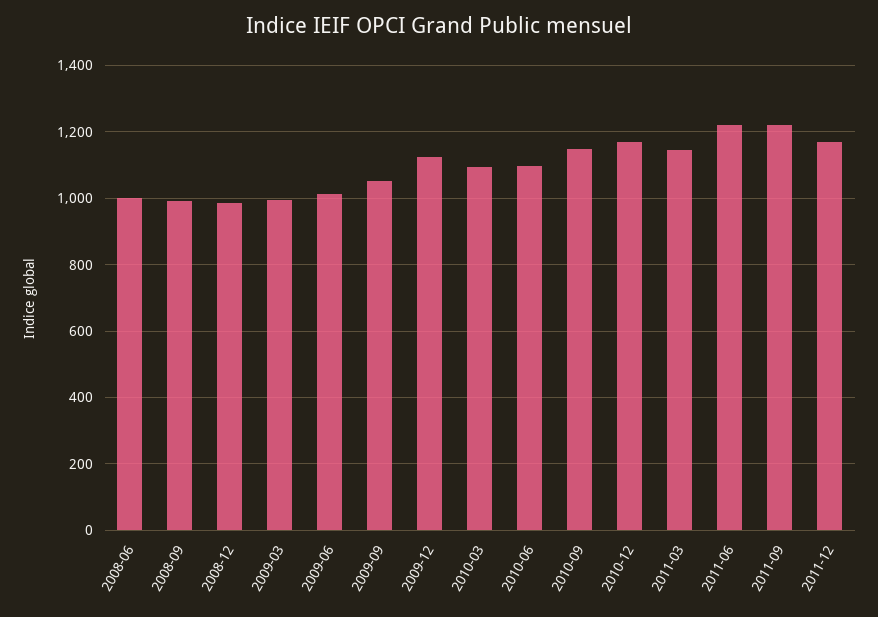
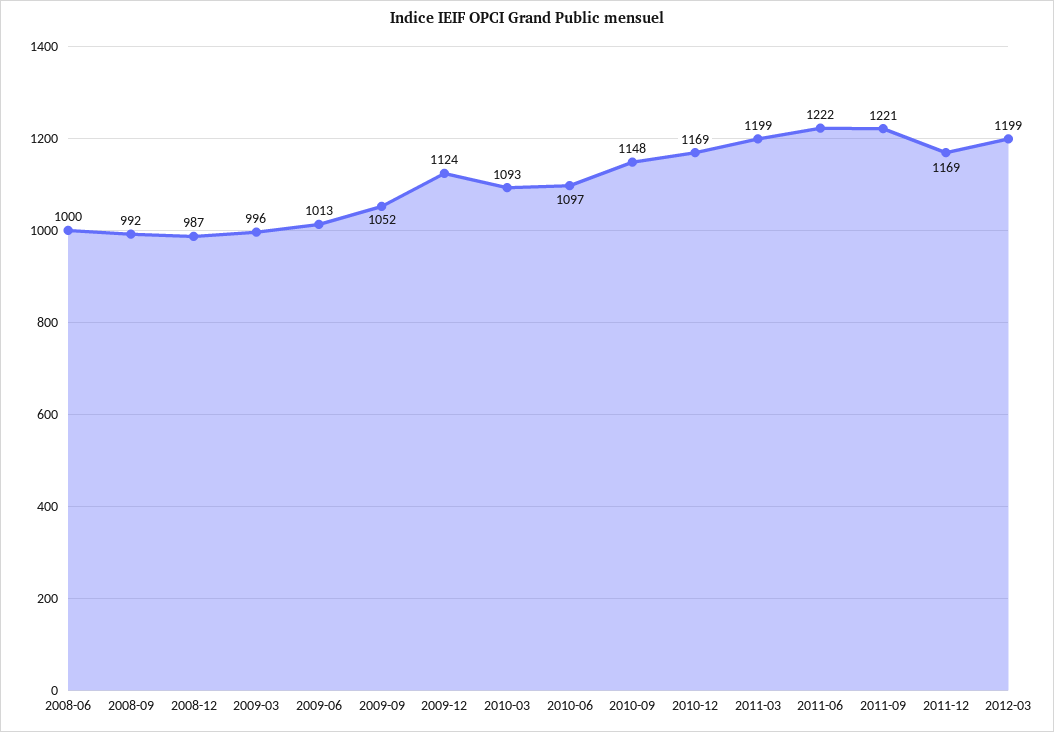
2011-03: 1140 -> 1199
2012-03: none -> 1199

